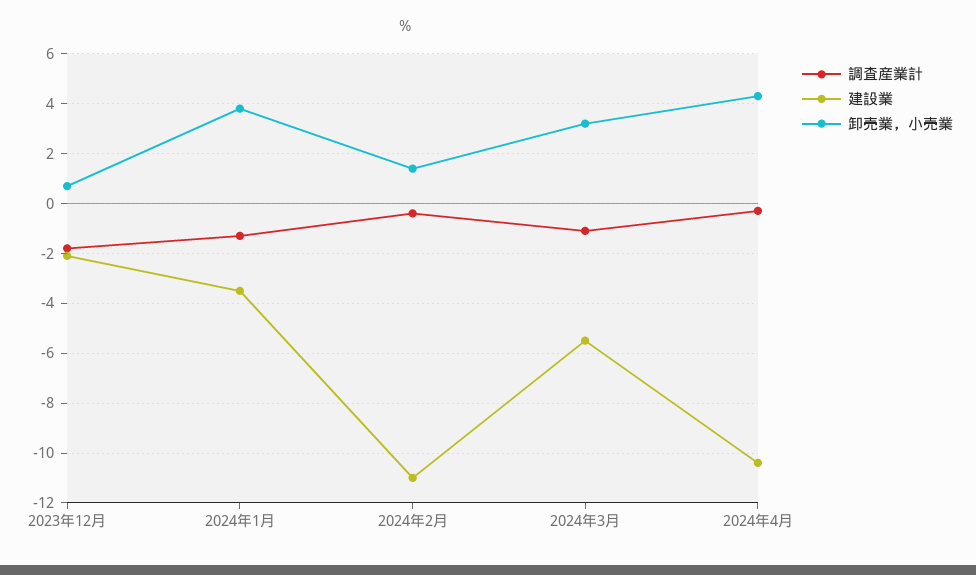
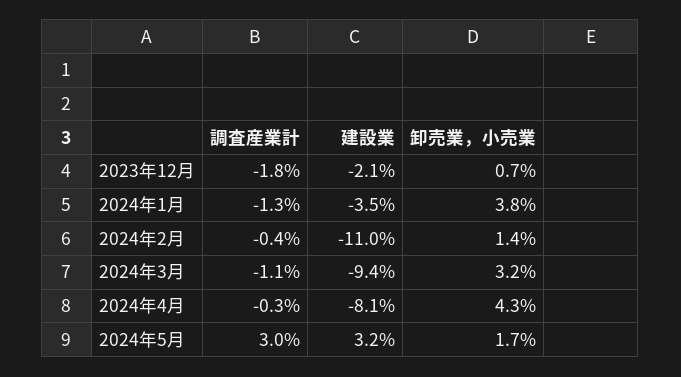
建設業, 2024年3月: -5.5 -> -9.4
建設業, 2024年4月: -10.5 -> -8.1
調査産業計, 2024年5月: none -> 3
建設業, 2024年5月: none -> 3.2
卸売業，小売業, 2024年5月: none -> 1.7

